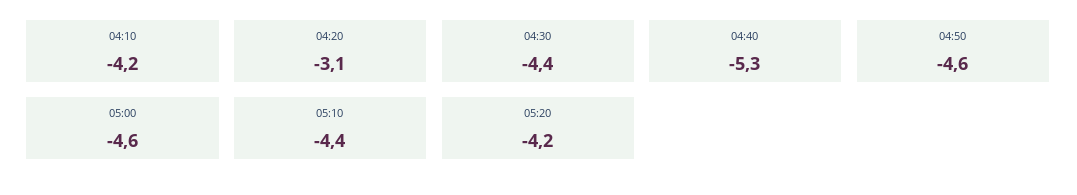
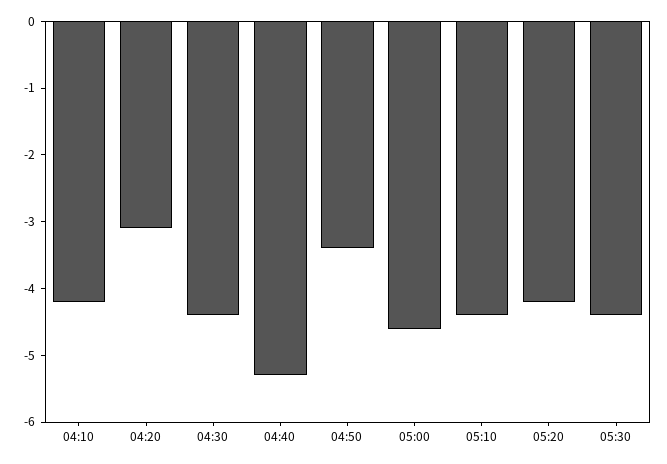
04:50: -4.6 -> -3.5
05:30: none -> -4.5

